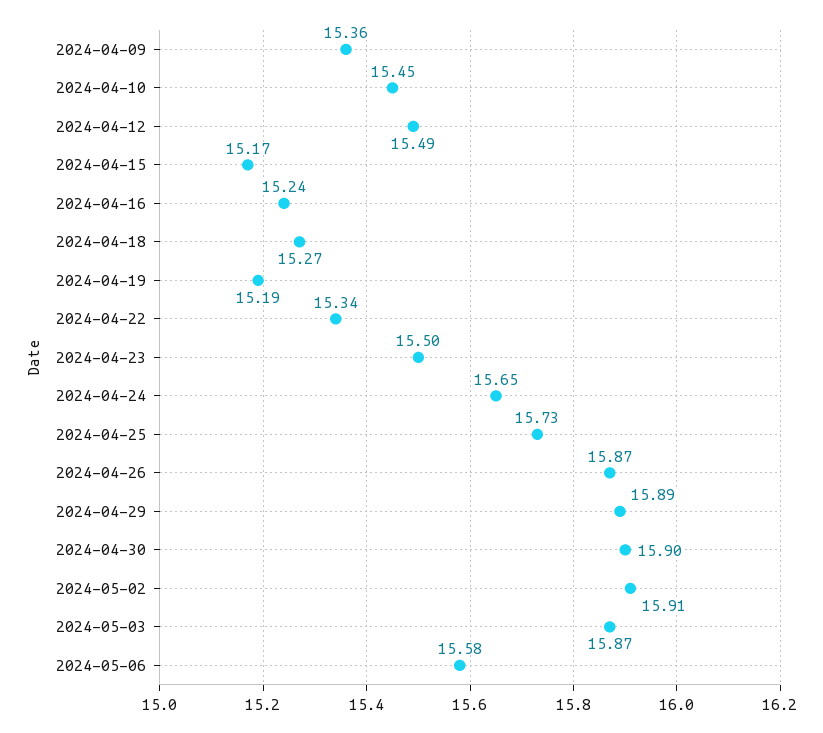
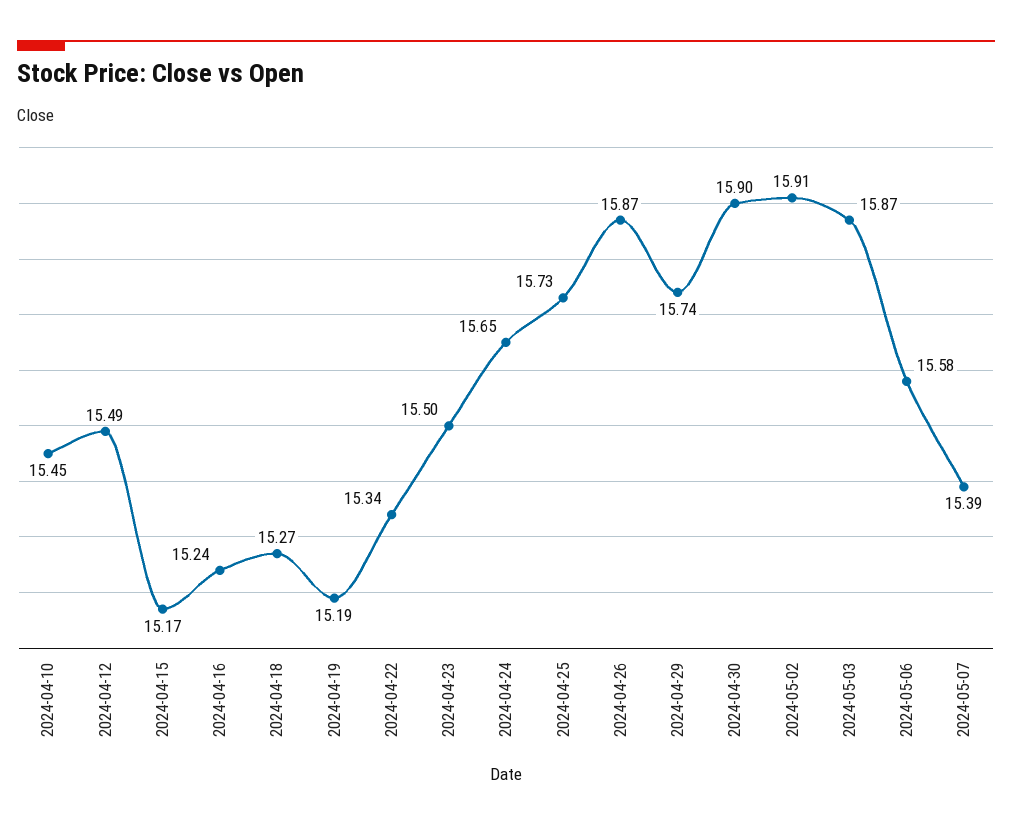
2024-04-09: 15.36 -> none
2024-04-29: 15.89 -> 15.74
2024-05-07: none -> 15.39

